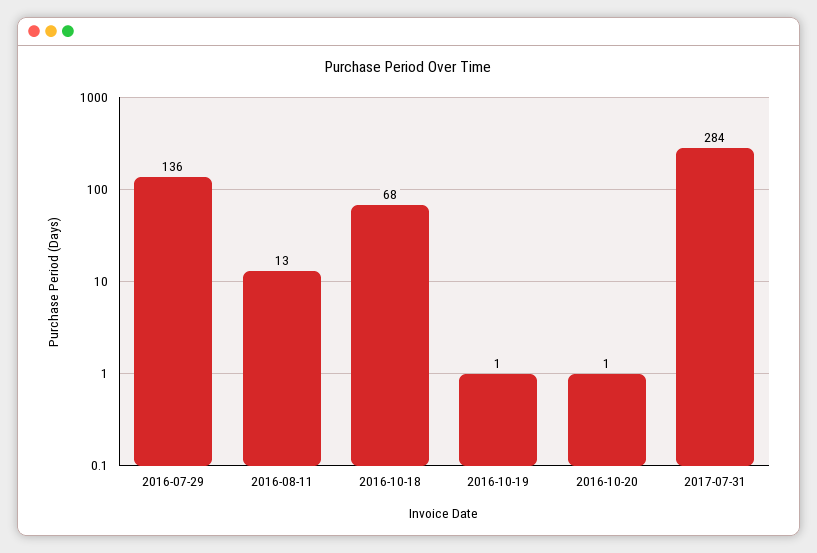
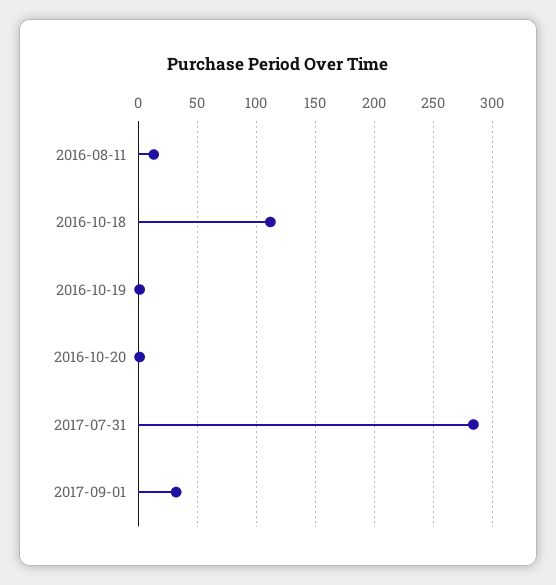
2016-07-29: 136 -> none
2016-10-18: 68 -> 110
2017-09-01: none -> 30

